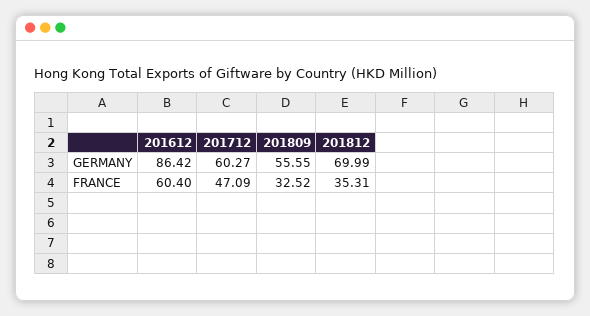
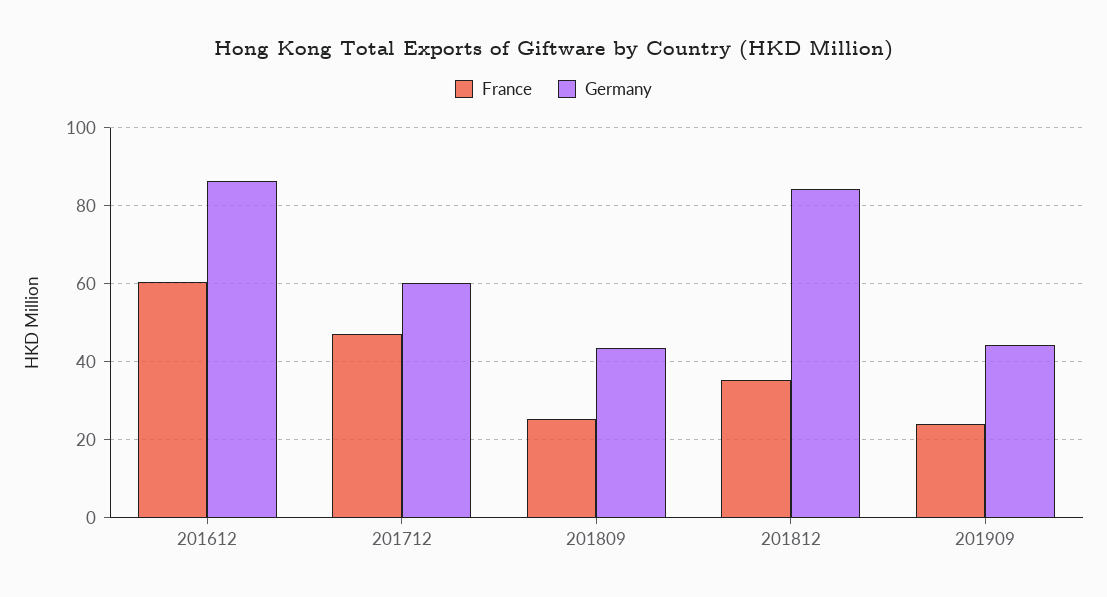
GERMANY, 201809: 55.55 -> 44
GERMANY, 201812: 69.99 -> 84
FRANCE, 201809: 32.52 -> 26
FRANCE, 201909: none -> 24
GERMANY, 201909: none -> 44

